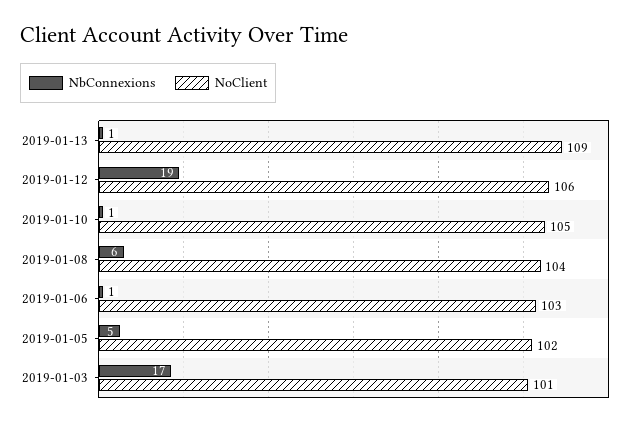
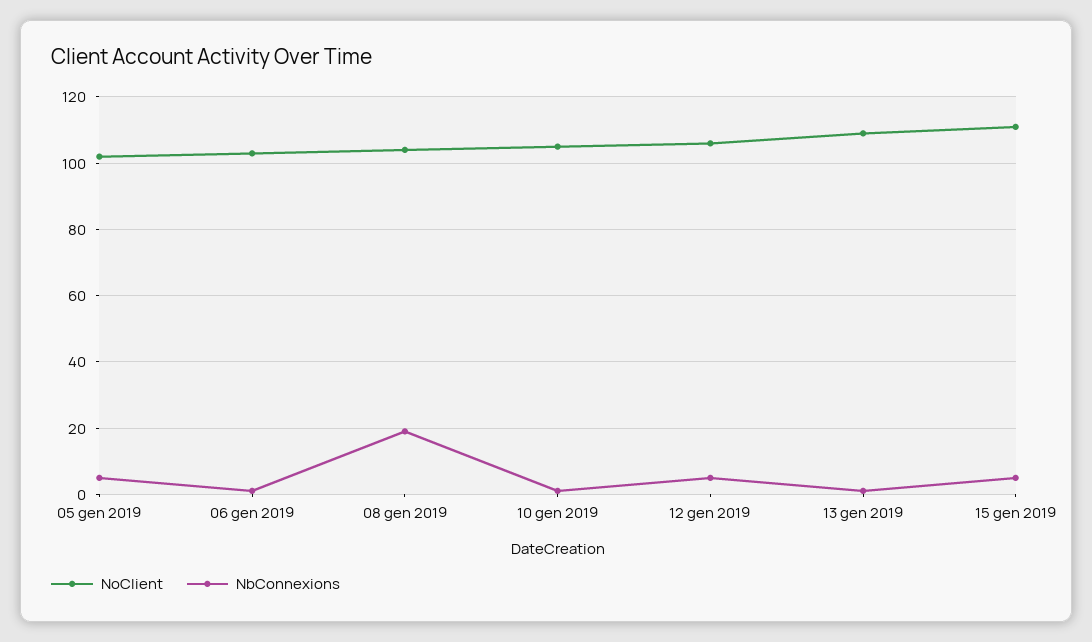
NbConnexions, 2019-01-12: 19 -> 5
NbConnexions, 2019-01-08: 6 -> 20
NbConnexions, 2019-01-03: 17 -> none
NoClient, 2019-01-03: 101 -> none
NoClient, 15 gen 2019: none -> 110
NbConnexions, 15 gen 2019: none -> 5

